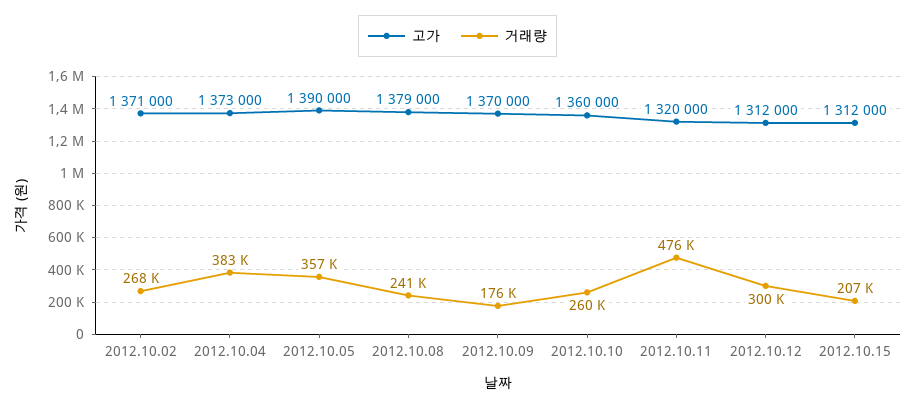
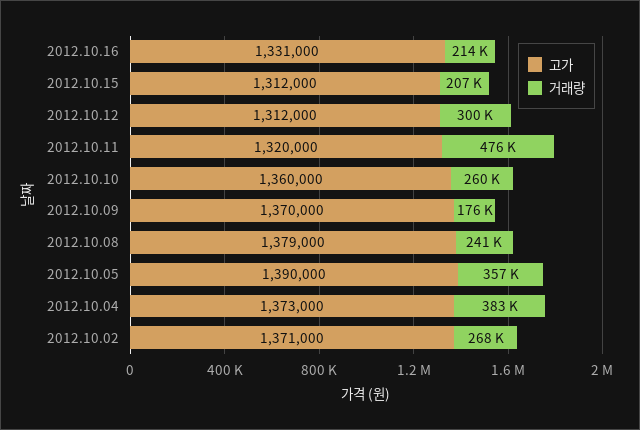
고가, 2012.10.16: none -> 1331000
거래량, 2012.10.16: none -> 214000

